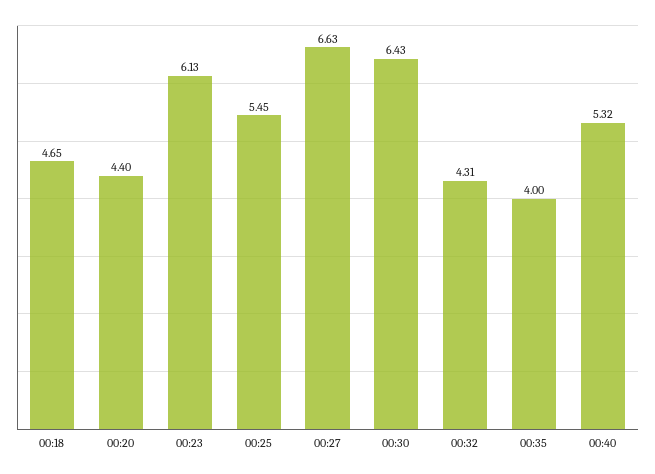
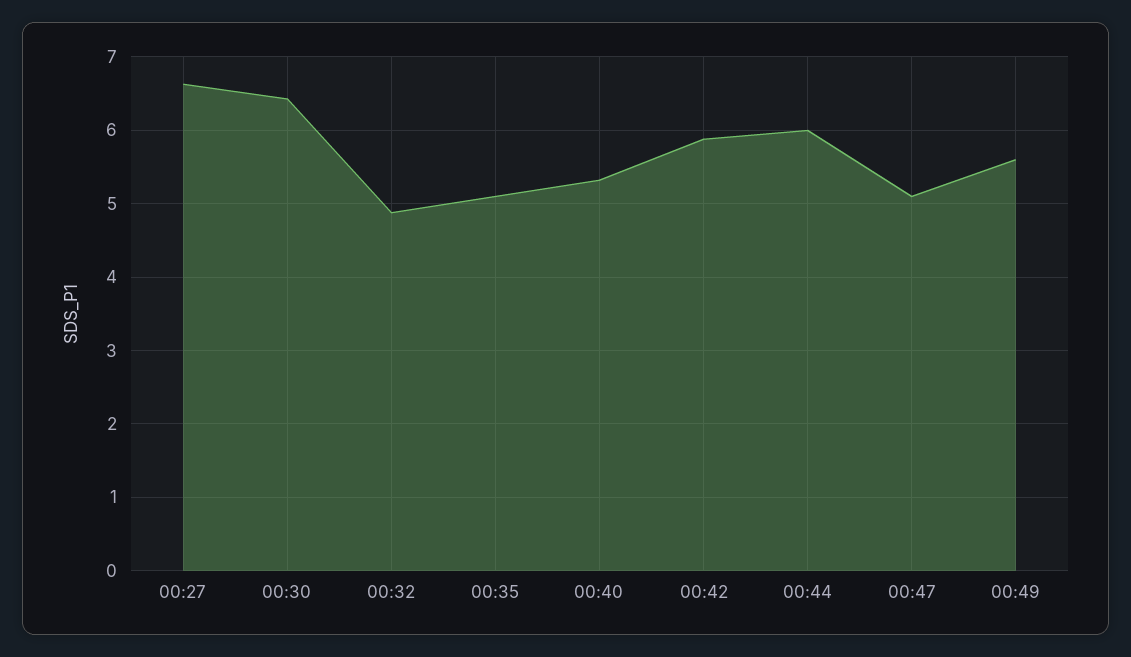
00:18: 4.65 -> none
00:20: 4.4 -> none
00:23: 6.13 -> none
00:25: 5.45 -> none
00:32: 4.31 -> 4.9
00:35: 4 -> 5.1
00:42: none -> 5.9
00:44: none -> 6
00:47: none -> 5.1
00:49: none -> 5.6

